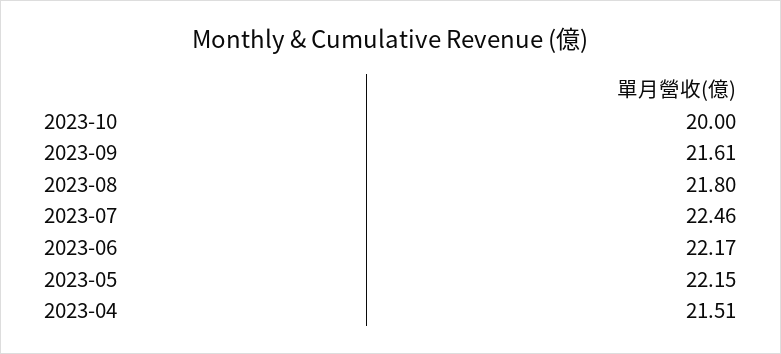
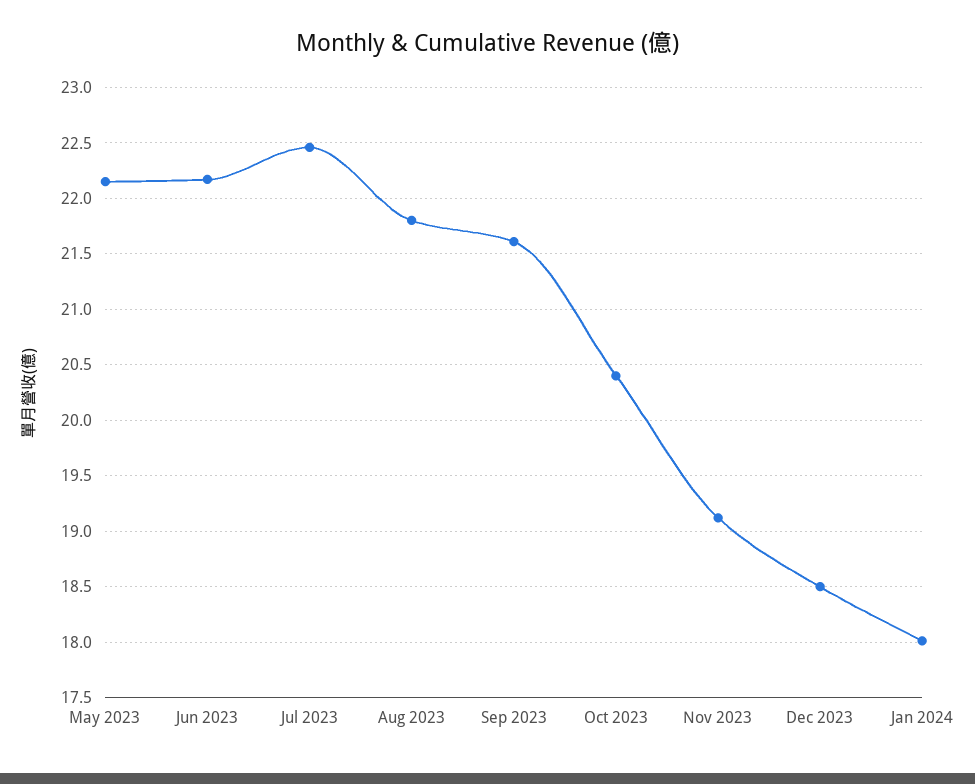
2023-10: 20 -> 20.4
2023-04: 21.51 -> none
Nov 2023: none -> 19.1
Dec 2023: none -> 18.5
Jan 2024: none -> 18

